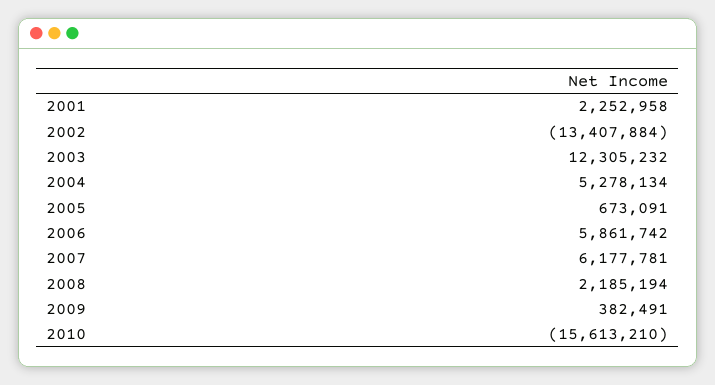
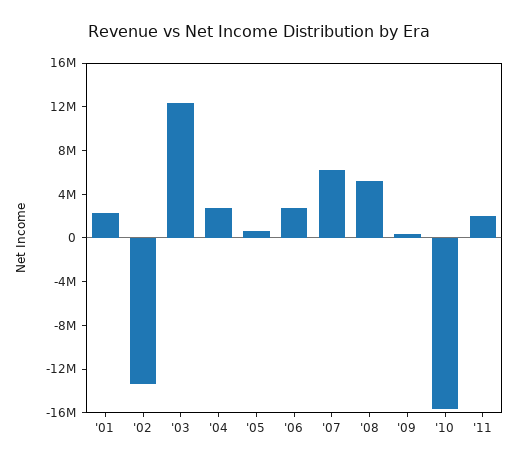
2004: 5278134 -> 3000000
2006: 5861742 -> 3000000
2008: 2185194 -> 5000000
'11: none -> 2000000

